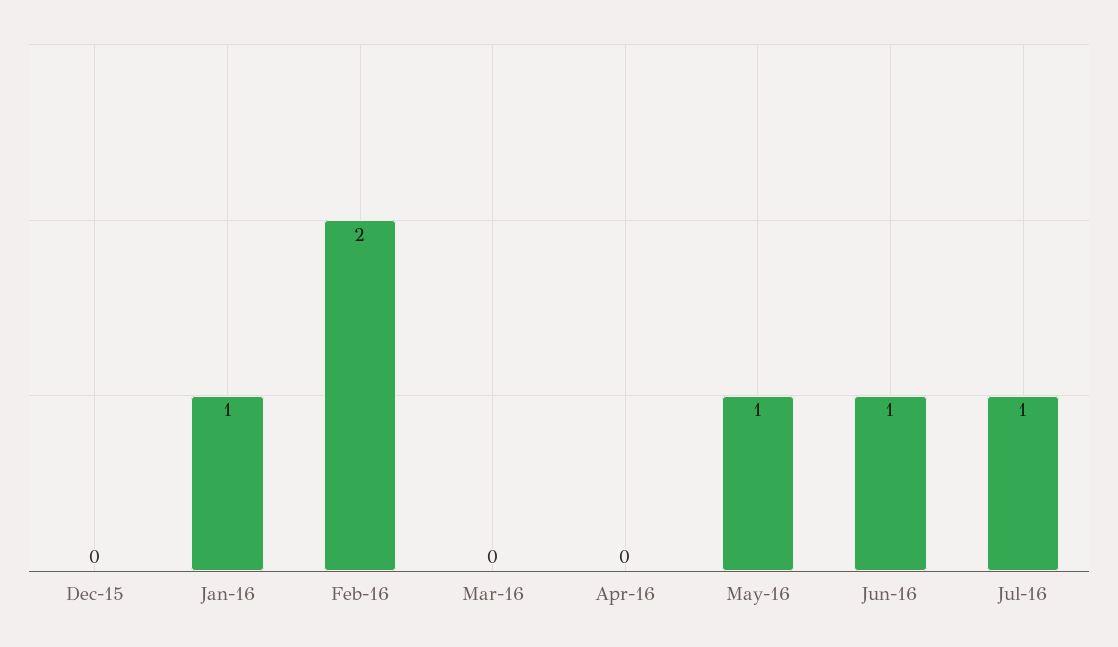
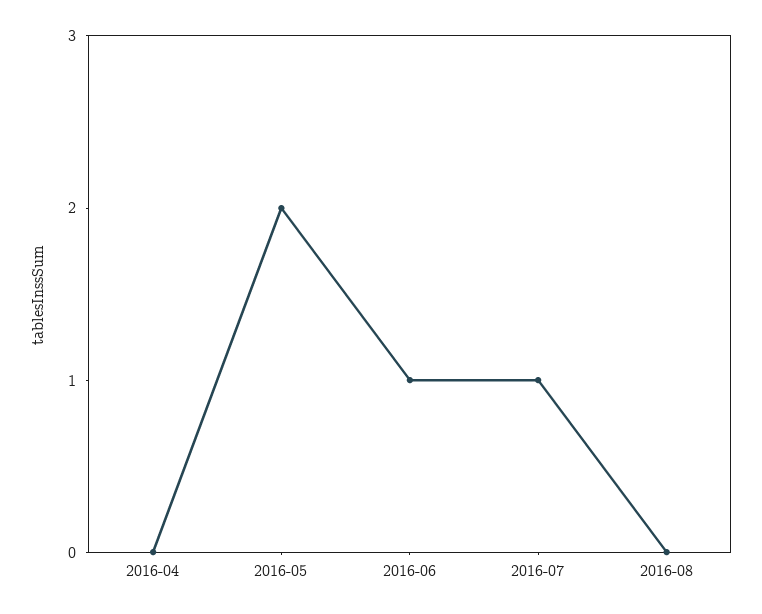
Dec-15: 0 -> none
Jan-16: 1 -> none
Feb-16: 2 -> none
Mar-16: 0 -> none
May-16: 1 -> 2
2016-08: none -> 0

